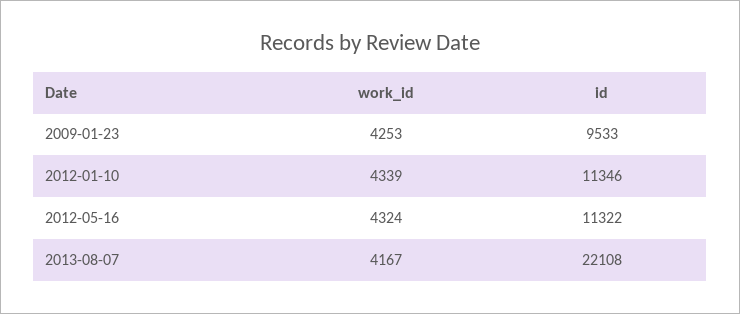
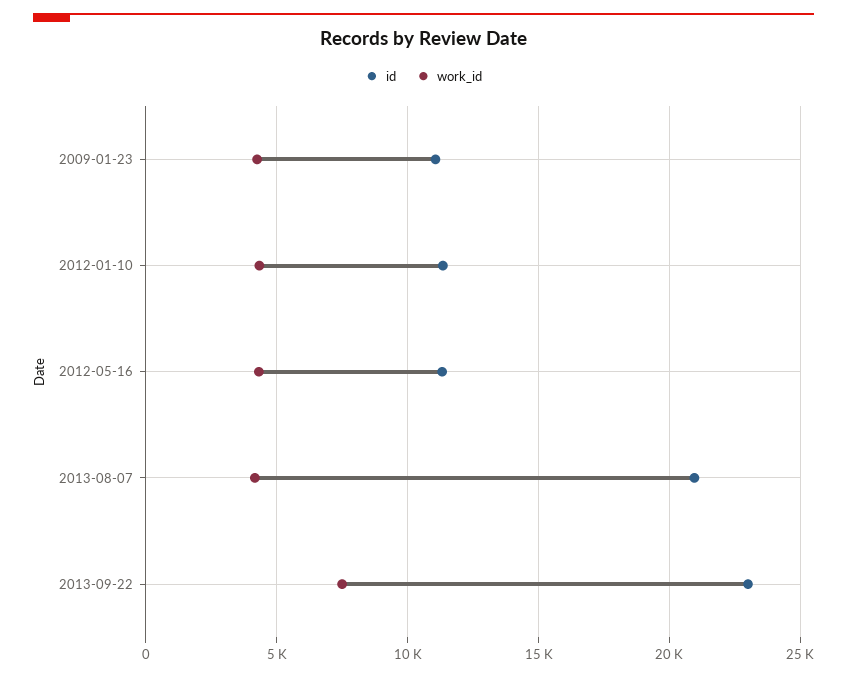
id, 2009-01-23: 9533 -> 11000
id, 2013-08-07: 22108 -> 21000
id, 2013-09-22: none -> 23000
work_id, 2013-09-22: none -> 7500

